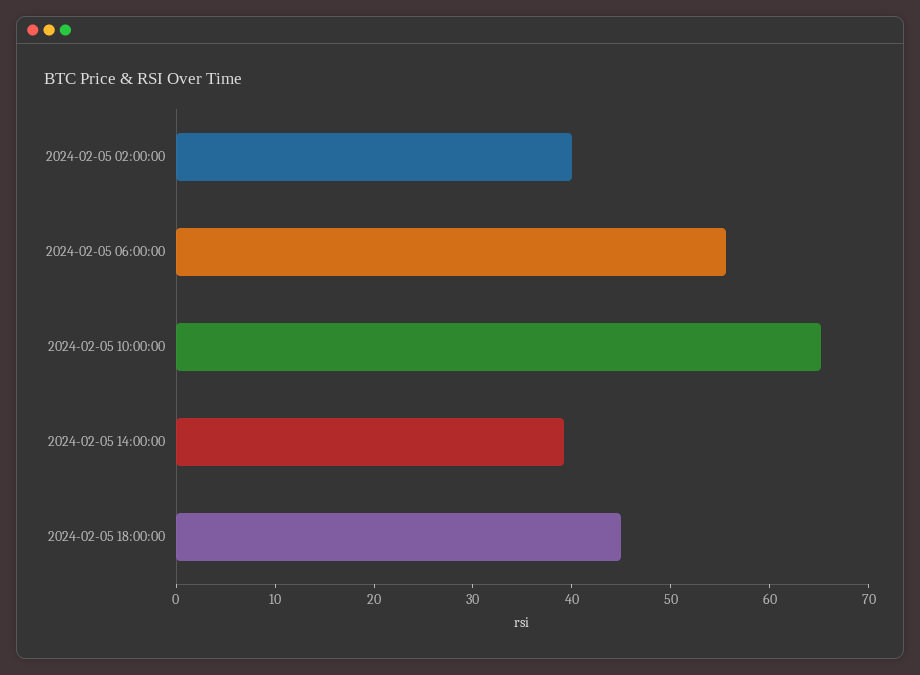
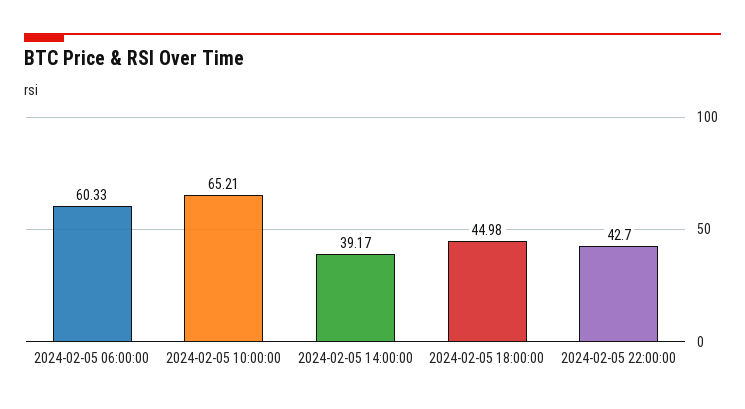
2024-02-05 02:00:00: 40 -> none
2024-02-05 06:00:00: 56 -> 60.33
2024-02-05 22:00:00: none -> 42.7

